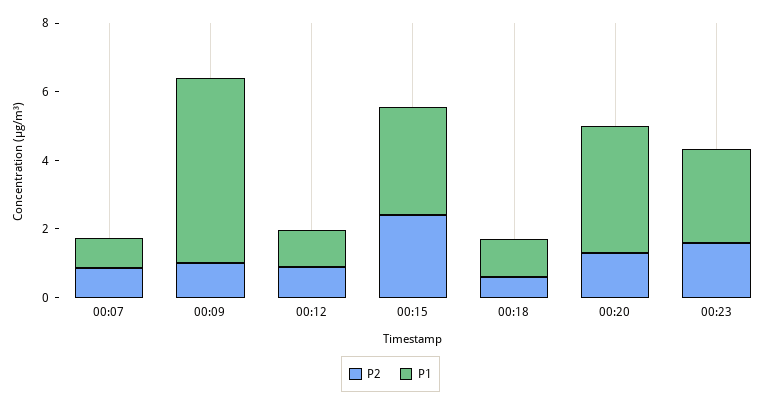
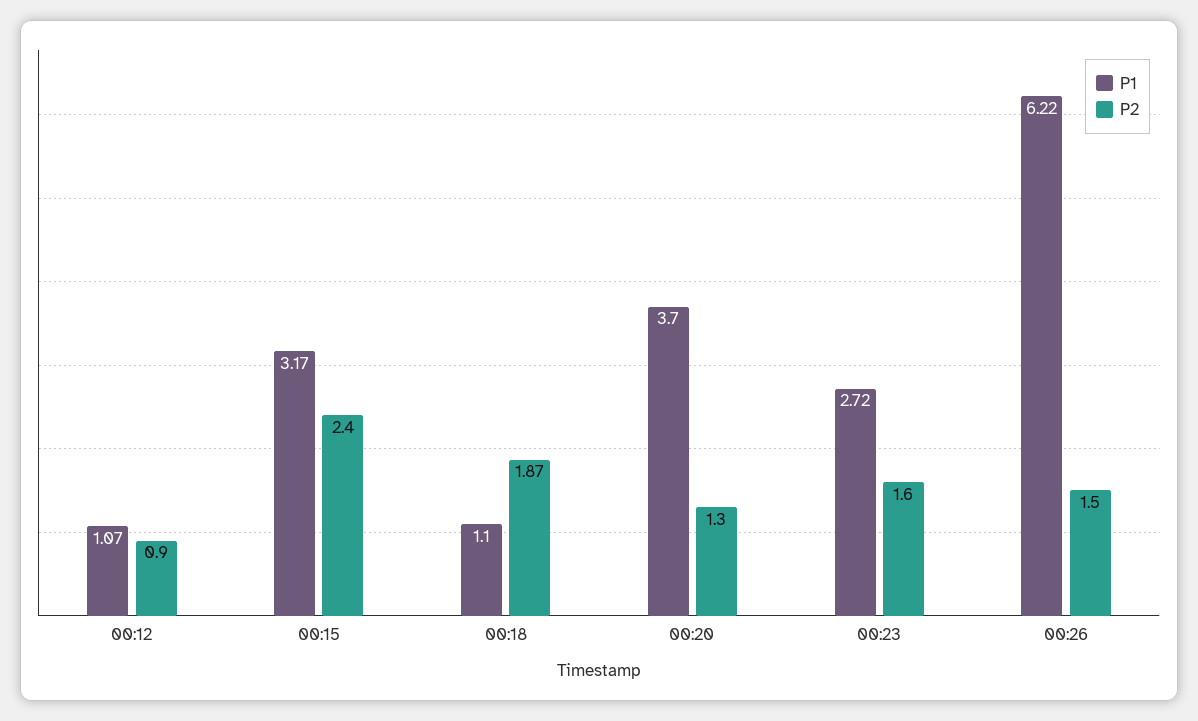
P2, 00:07: 1 -> none
P1, 00:07: 1 -> none
P2, 00:09: 1 -> none
P1, 00:09: 5.5 -> none
P2, 00:18: 0.5 -> 1.87
P1, 00:26: none -> 6.22
P2, 00:26: none -> 1.5

